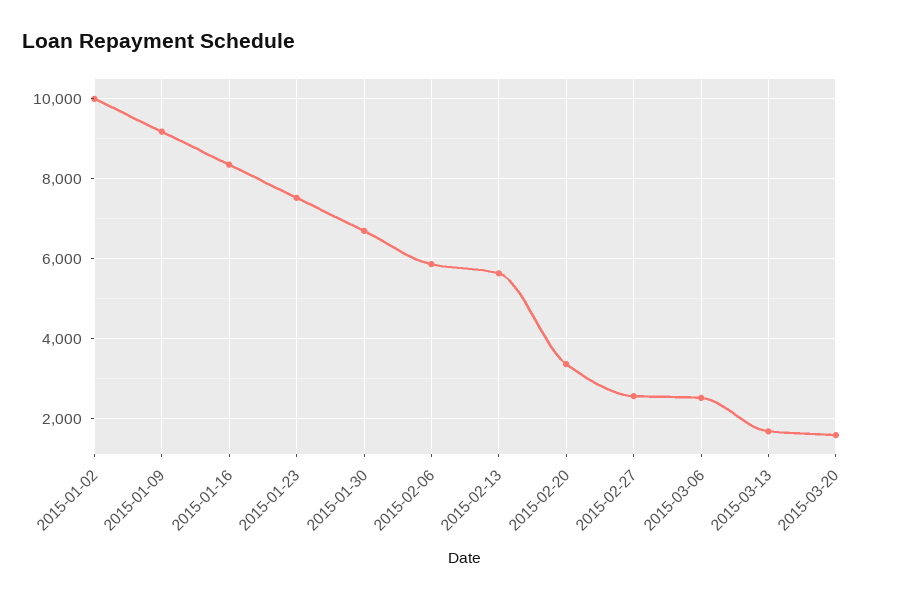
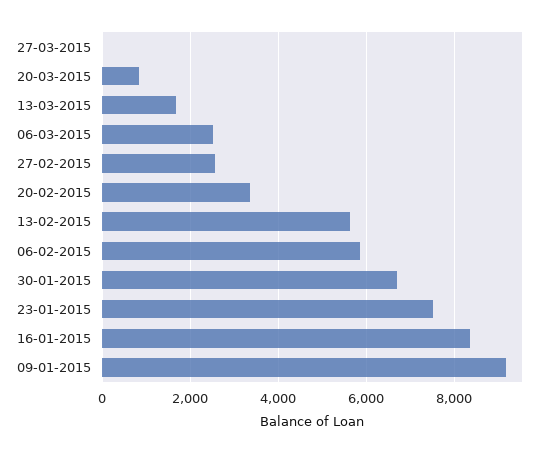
2015-01-02: 10000 -> none
2015-03-20: 1600 -> 800
27-03-2015: none -> 0

